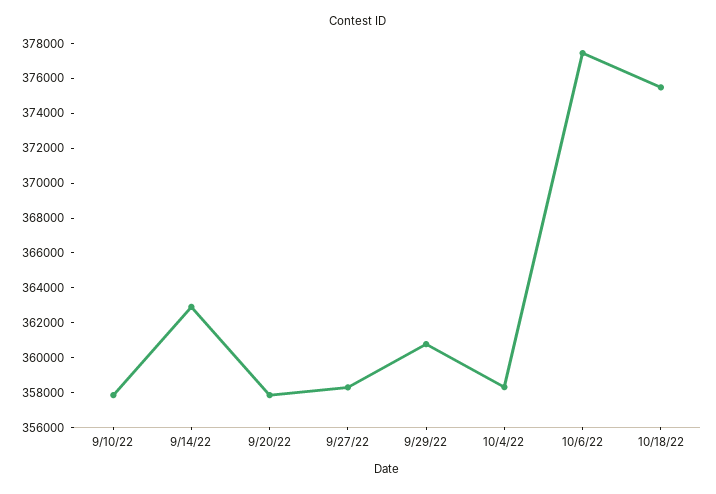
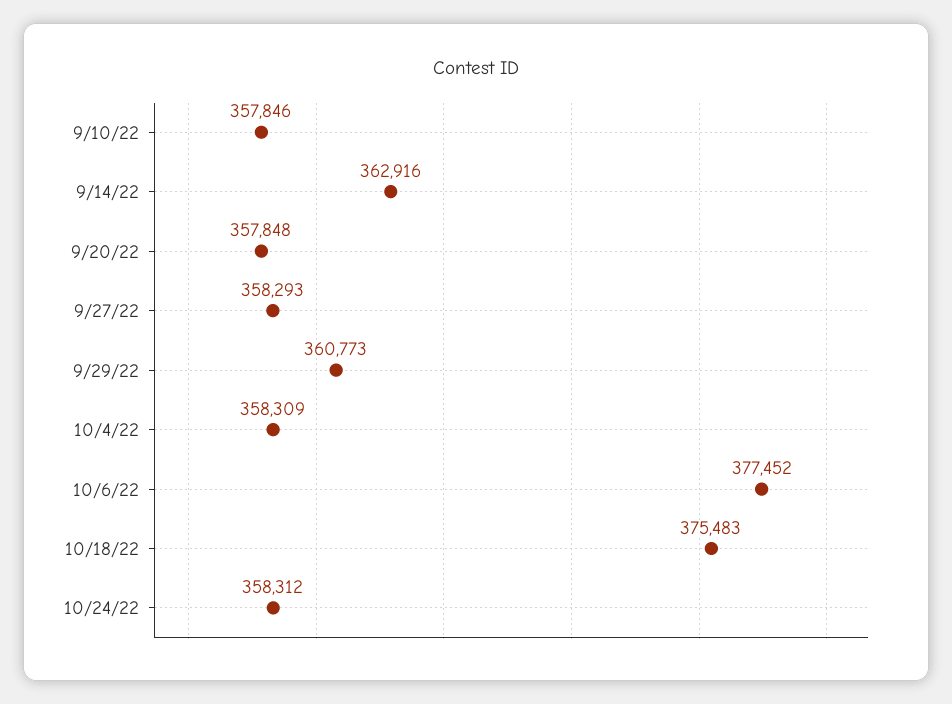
10/24/22: none -> 358312

